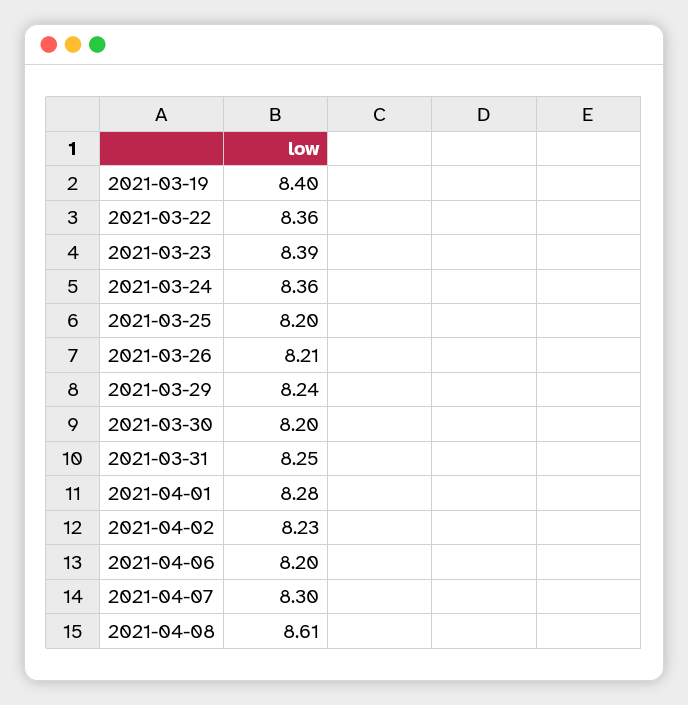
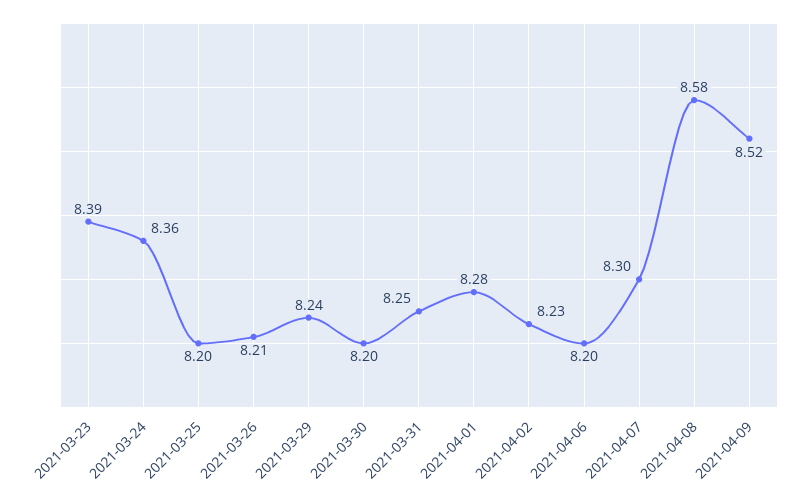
2021-03-19: 8.4 -> none
2021-03-22: 8.36 -> none
2021-04-08: 8.61 -> 8.58
2021-04-09: none -> 8.52

